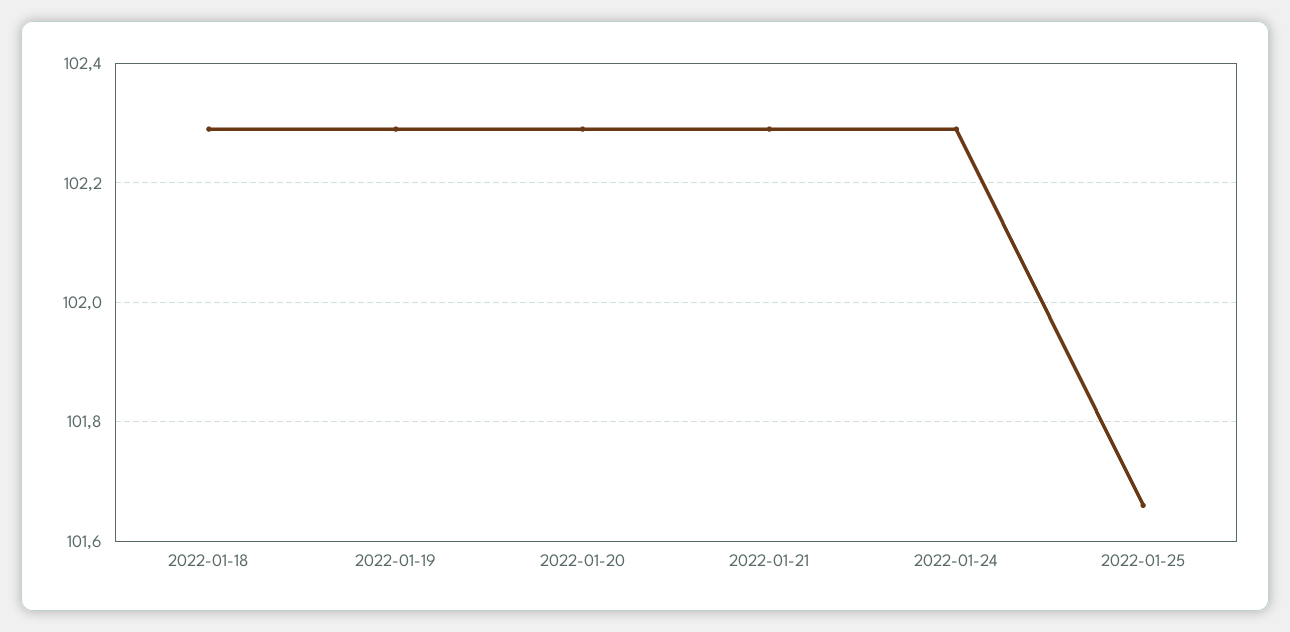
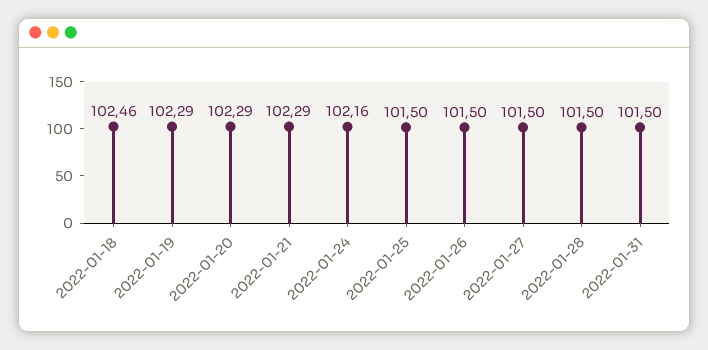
2022-01-18: 102.3 -> 102.46
2022-01-24: 102.3 -> 102.16
2022-01-25: 101.65 -> 101.5
2022-01-26: none -> 101.5
2022-01-27: none -> 101.5
2022-01-28: none -> 101.5
2022-01-31: none -> 101.5

